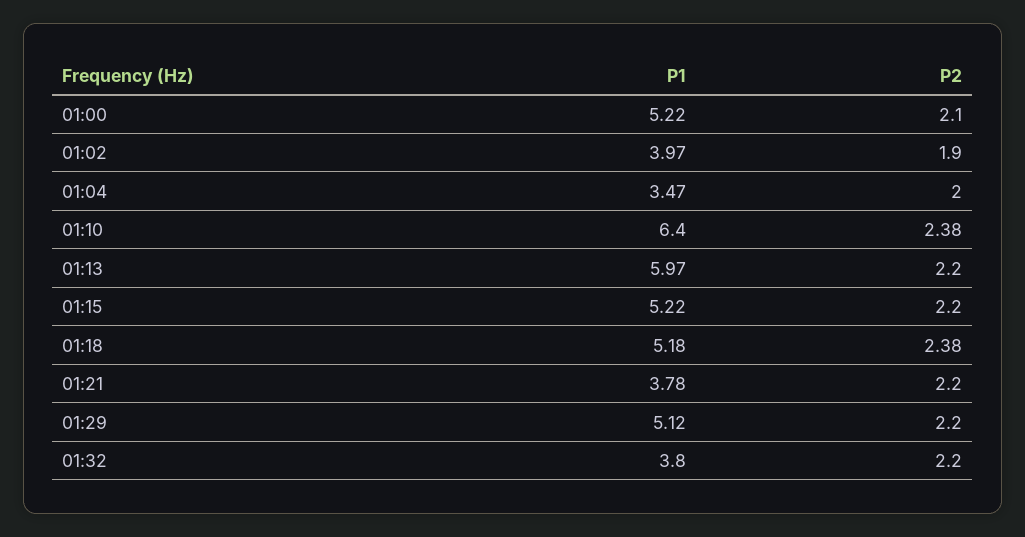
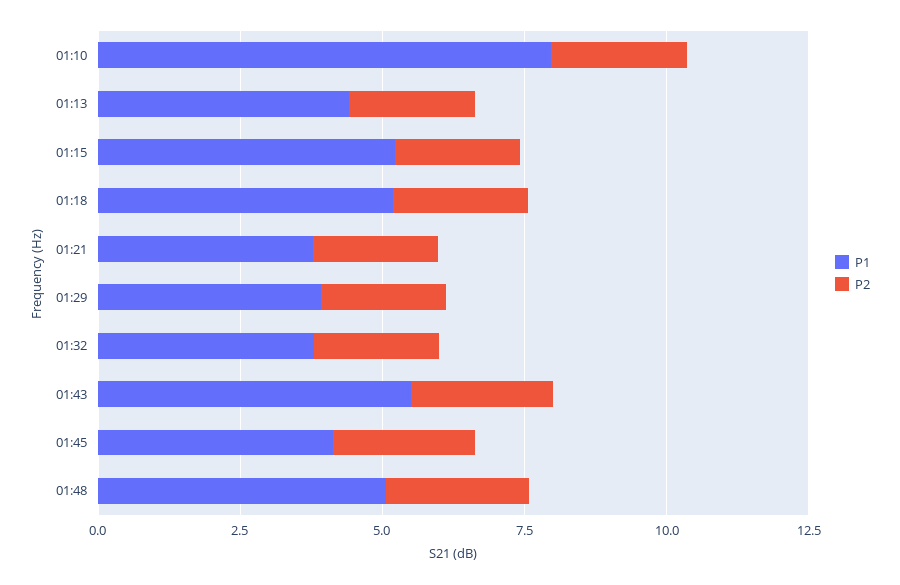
P1, 01:00: 5.22 -> none
P2, 01:00: 2.1 -> none
P1, 01:02: 3.97 -> none
P2, 01:02: 1.9 -> none
P1, 01:04: 3.47 -> none
P2, 01:04: 2 -> none
P1, 01:10: 6.4 -> 8
P1, 01:13: 5.97 -> 4.5
P1, 01:29: 5.12 -> 4
P1, 01:43: none -> 5.5
P2, 01:43: none -> 2.5
P1, 01:45: none -> 4
P2, 01:45: none -> 2.5
P1, 01:48: none -> 5
P2, 01:48: none -> 2.5

